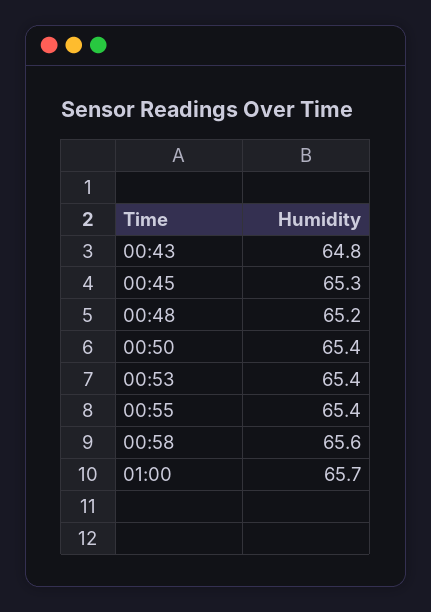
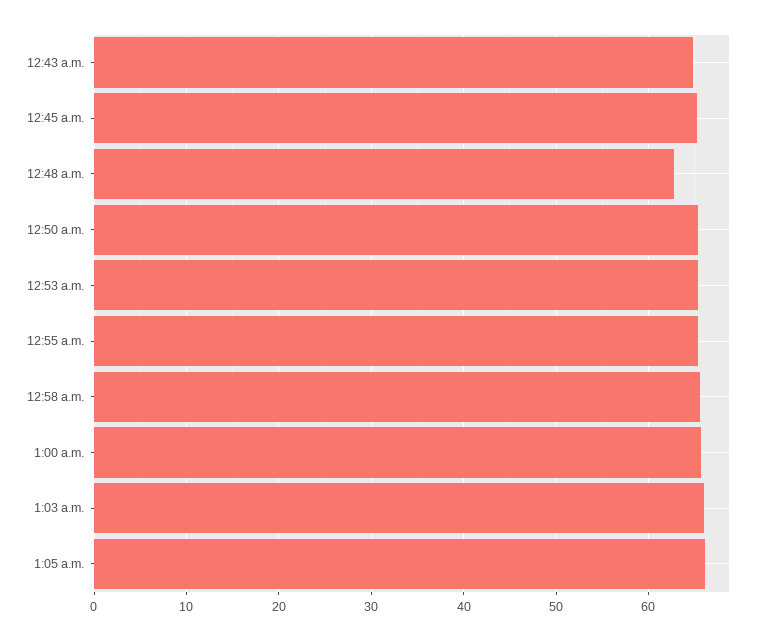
00:48: 65.2 -> 63
1:03 a.m.: none -> 66
1:05 a.m.: none -> 66

